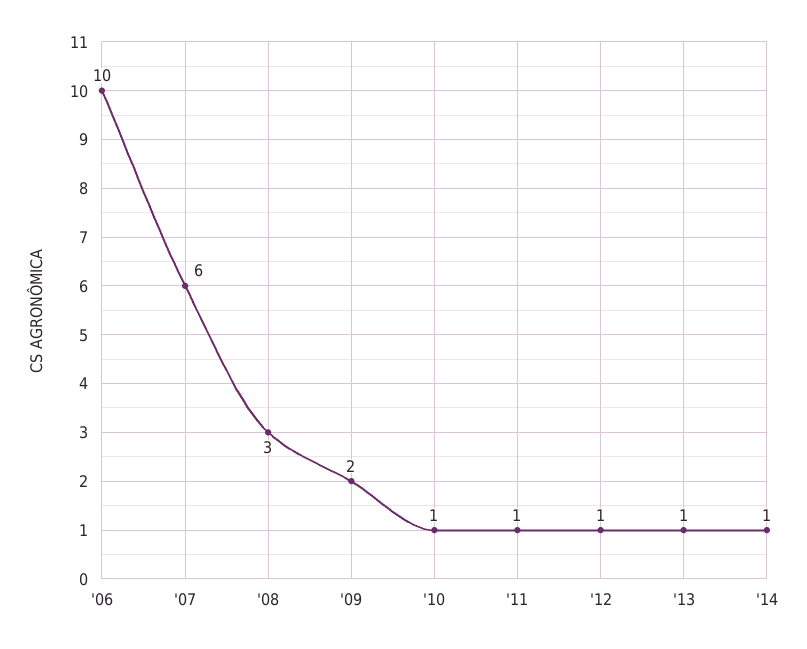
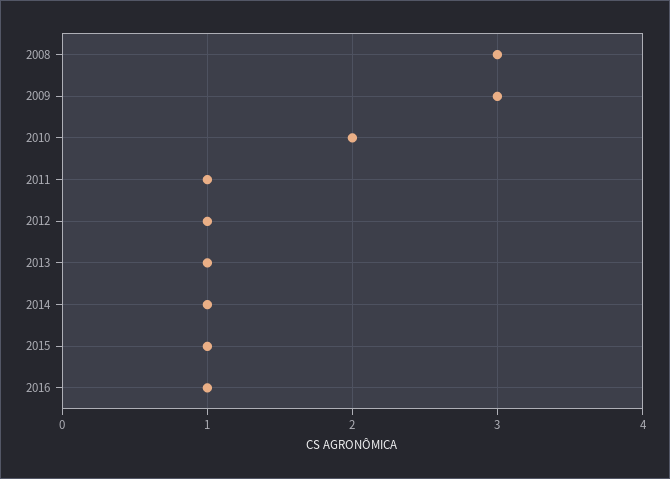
'06: 10 -> none
'07: 6 -> none
'09: 2 -> 3
'10: 1 -> 2
2015: none -> 1
2016: none -> 1

